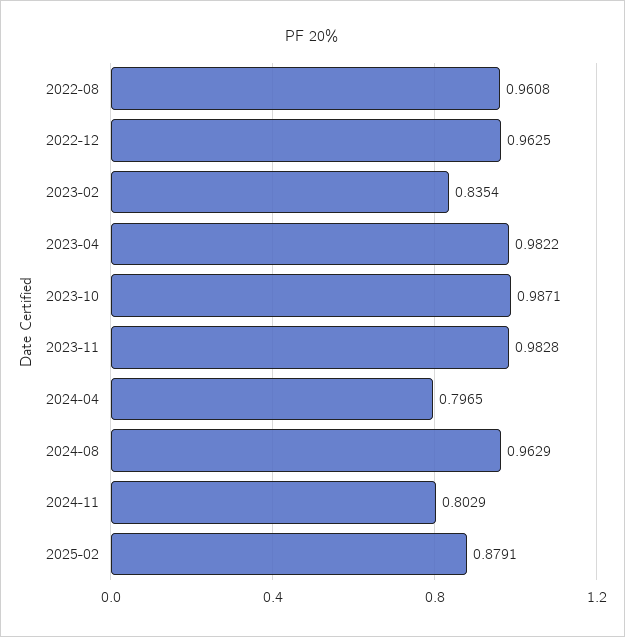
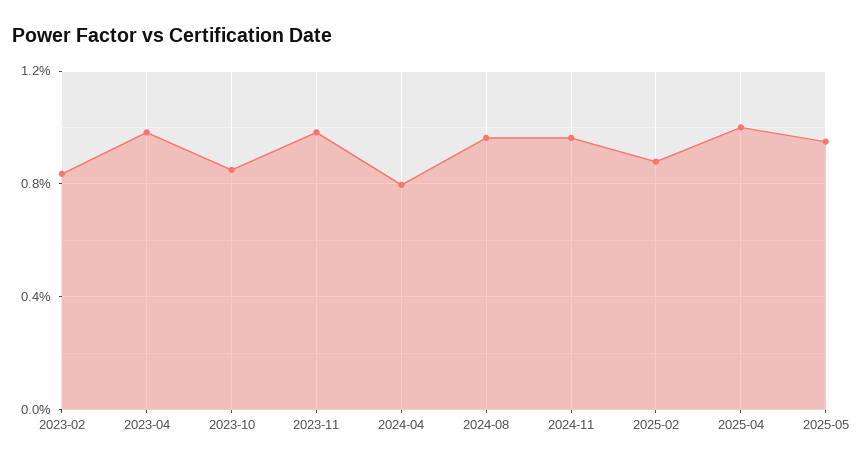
2022-08: 0.9608 -> none
2022-12: 0.9625 -> none
2023-10: 0.9871 -> 0.85
2024-11: 0.8029 -> 0.95
2025-04: none -> 1
2025-05: none -> 0.95

